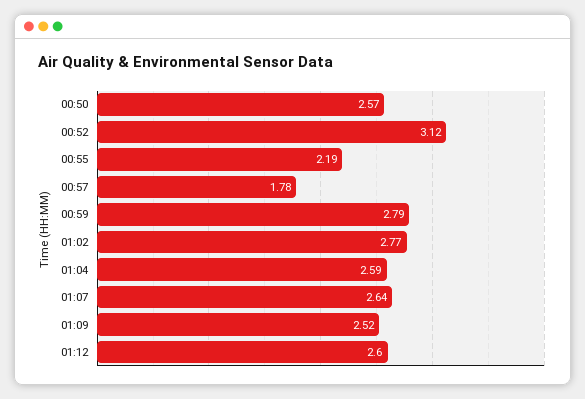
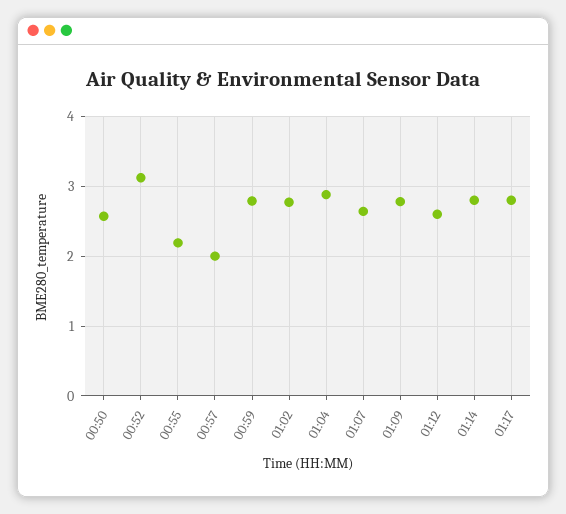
00:57: 1.78 -> 2
01:04: 2.59 -> 2.9
01:09: 2.52 -> 2.8
01:14: none -> 2.8
01:17: none -> 2.8

